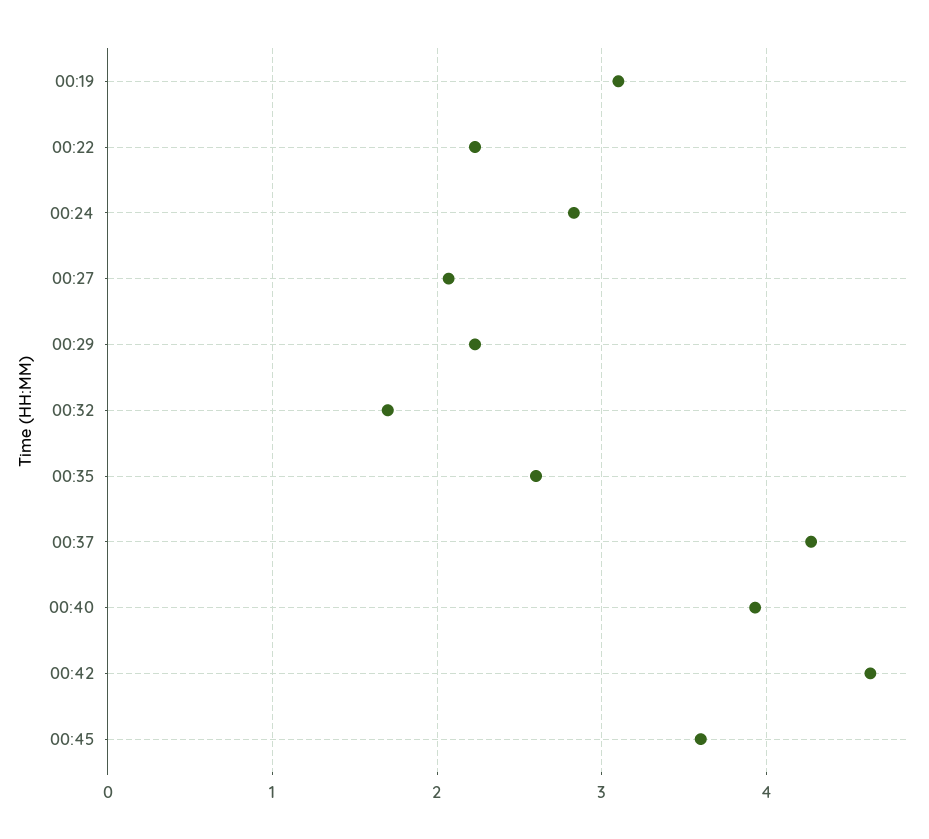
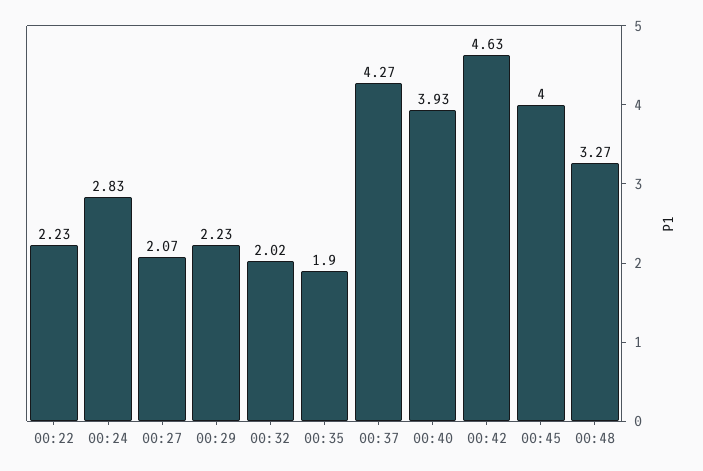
00:19: 3.1 -> none
00:32: 1.7 -> 2.02
00:35: 2.6 -> 1.9
00:45: 3.6 -> 4
00:48: none -> 3.27

